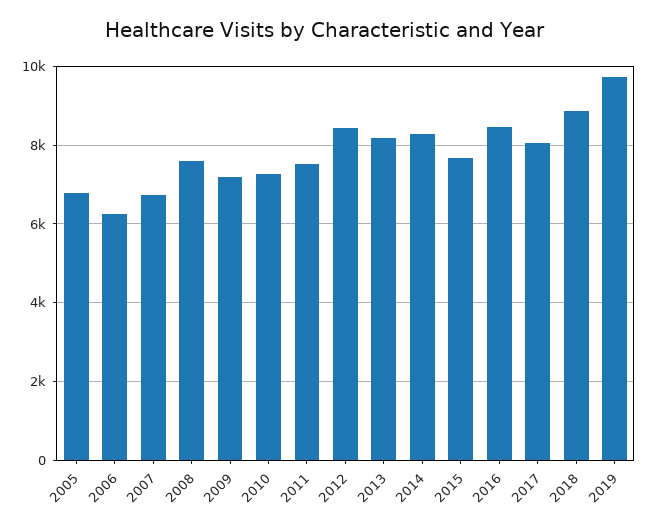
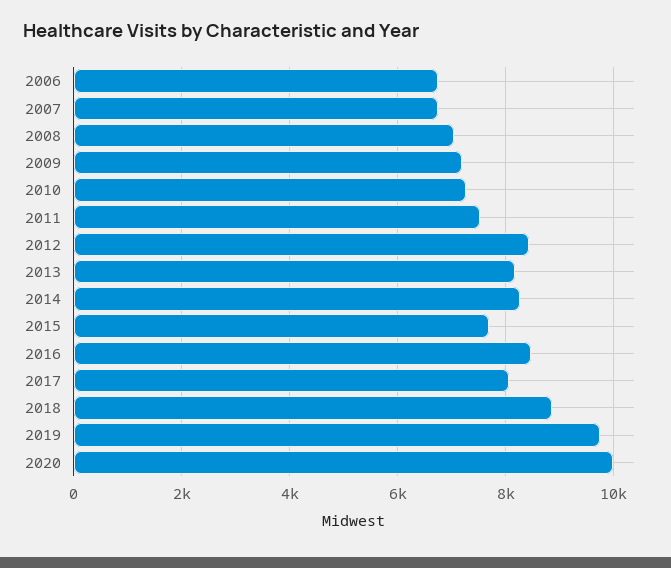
2005: 6800 -> none
2006: 6200 -> 6800
2008: 7600 -> 7000
2020: none -> 10000

